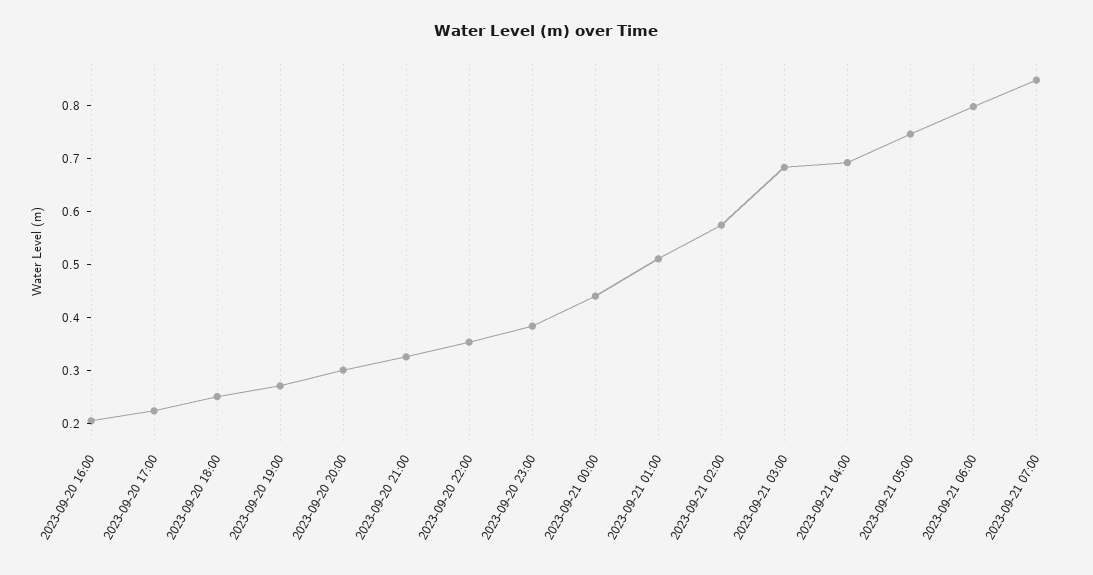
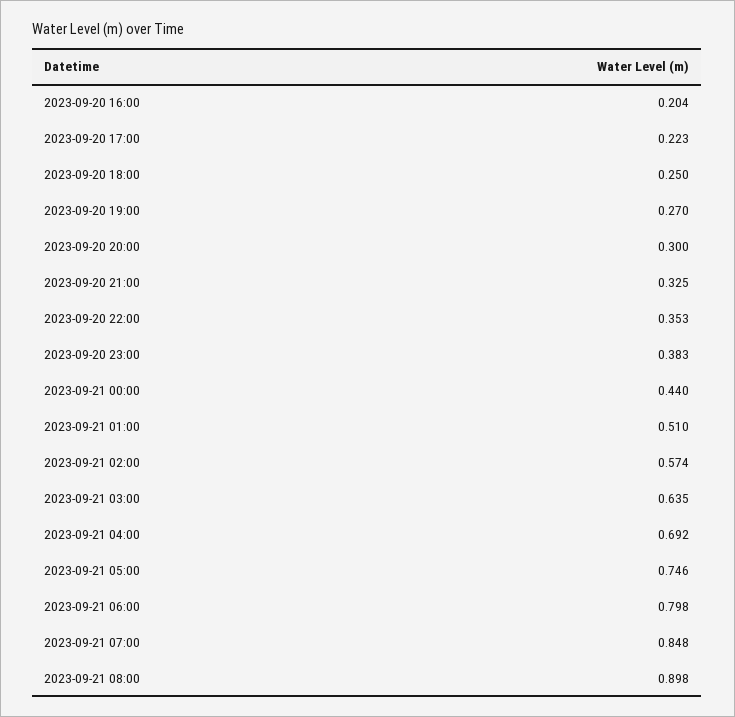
2023-09-21 03:00: 0.68 -> 0.635
2023-09-21 08:00: none -> 0.898

